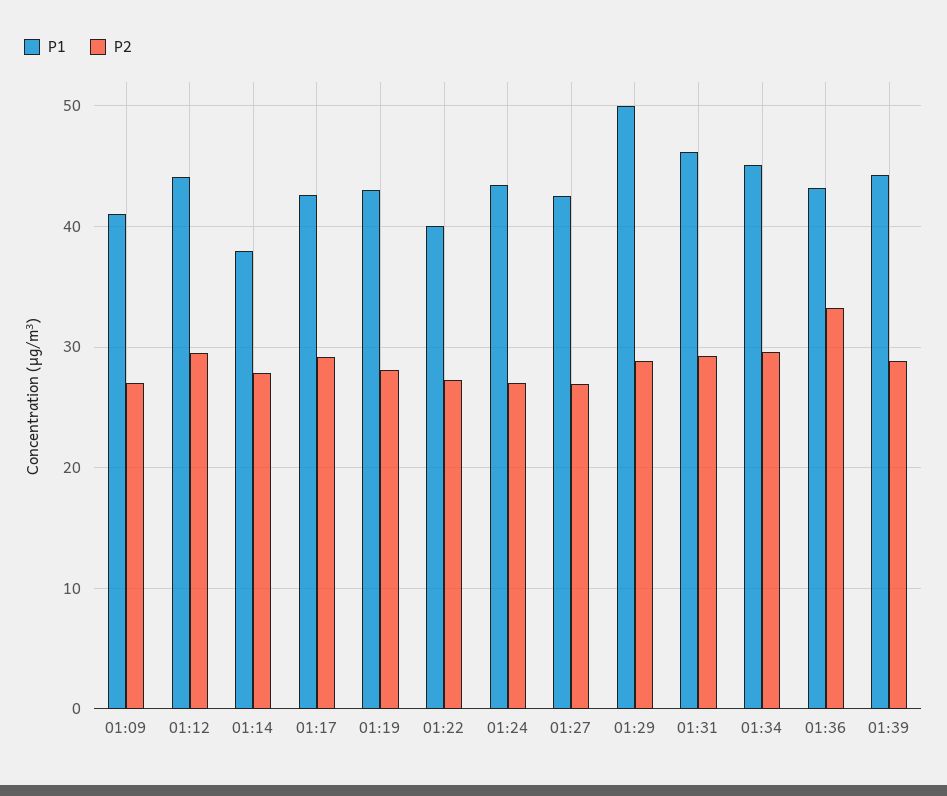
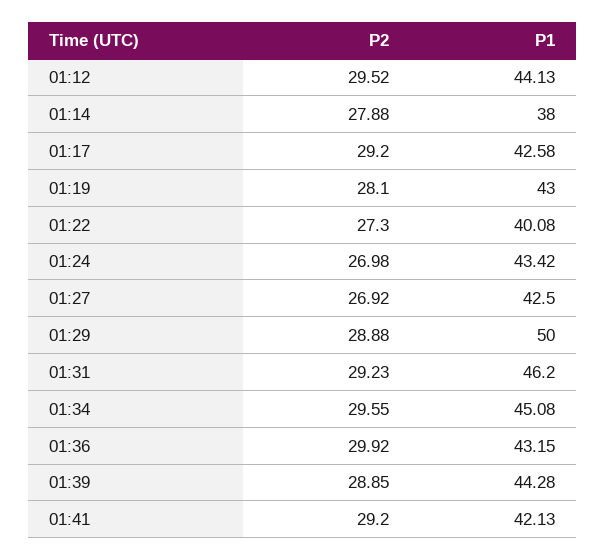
P1, 01:09: 41 -> none
P2, 01:09: 27 -> none
P2, 01:36: 33 -> 29.92
P2, 01:41: none -> 29.2
P1, 01:41: none -> 42.13

